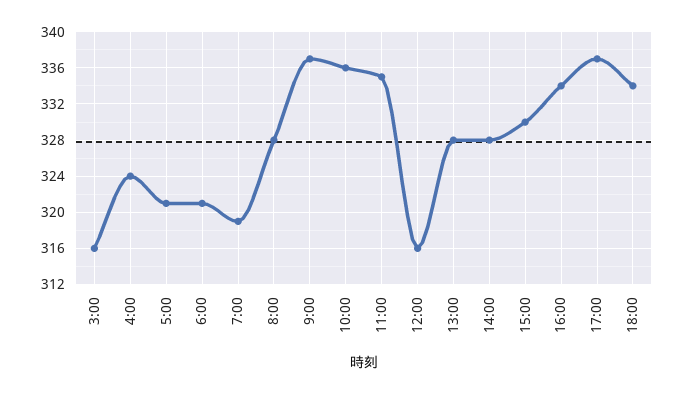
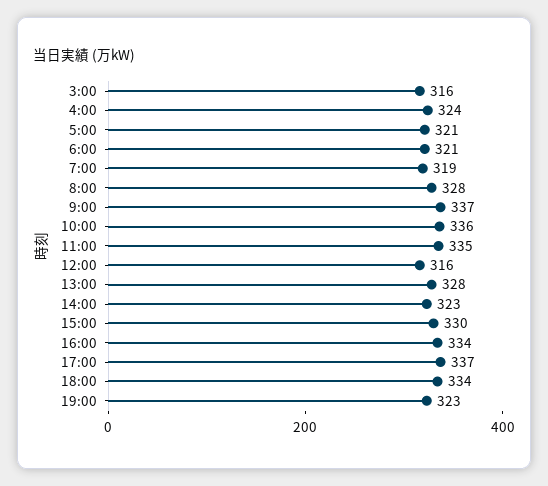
14:00: 328 -> 323
19:00: none -> 323

